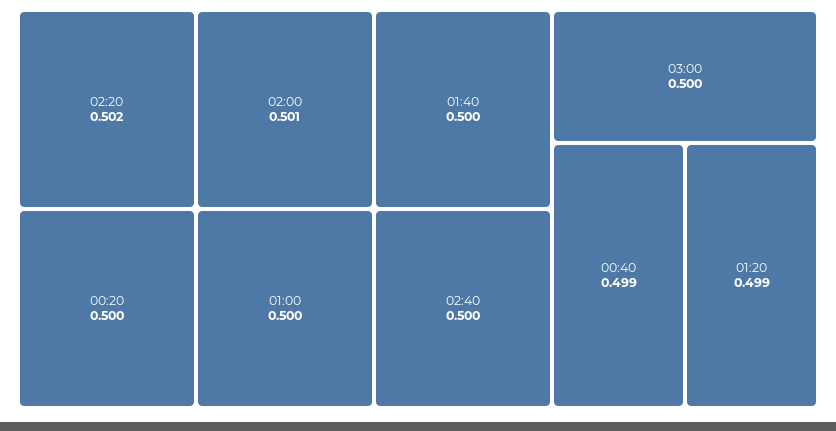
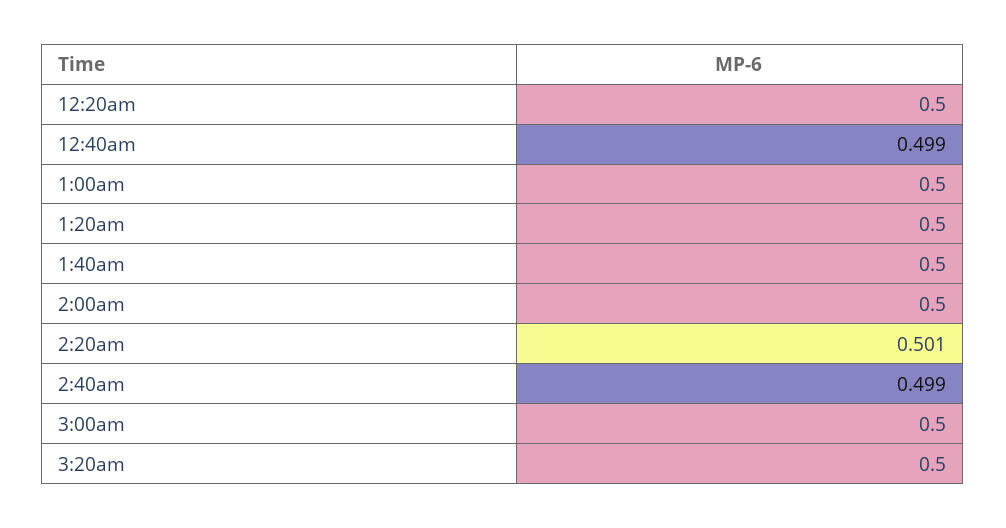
02:20: 0.502 -> 0.501
02:00: 0.501 -> 0.5
02:40: 0.5 -> 0.499
01:20: 0.499 -> 0.5
3:20am: none -> 0.5

